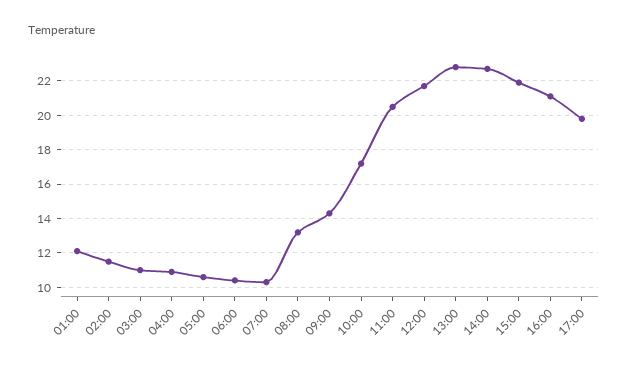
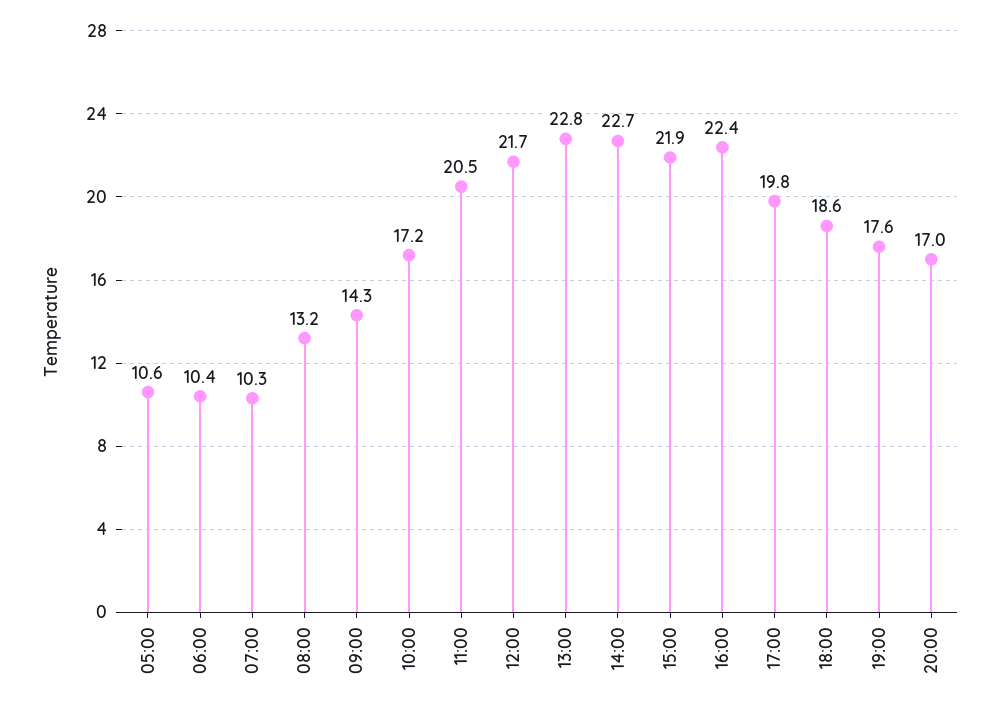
01:00: 12 -> none
02:00: 11.5 -> none
03:00: 11 -> none
04:00: 11 -> none
16:00: 21 -> 22.4
18:00: none -> 18.6
19:00: none -> 17.6
20:00: none -> 17

